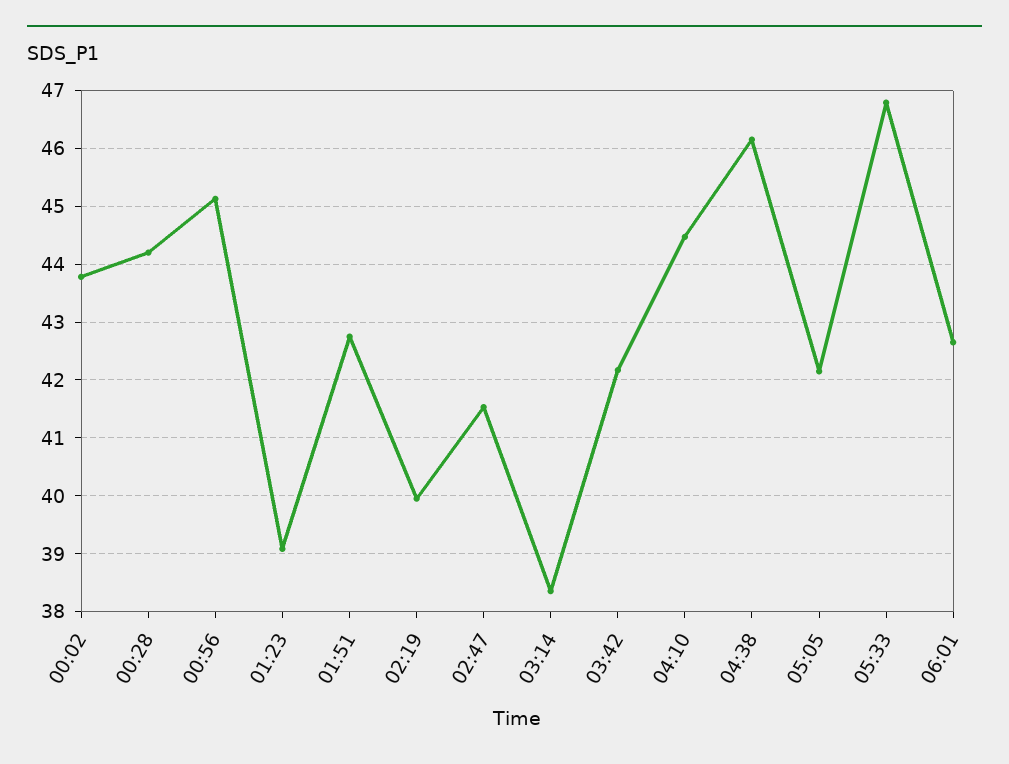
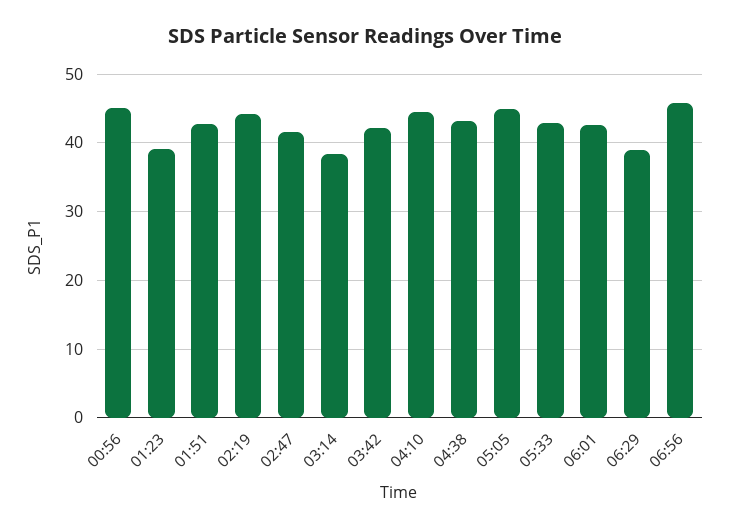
00:02: 43.8 -> none
00:28: 44.2 -> none
02:19: 40 -> 44
04:38: 46.2 -> 43
05:05: 42.2 -> 45
05:33: 46.8 -> 43
06:29: none -> 39
06:56: none -> 46

